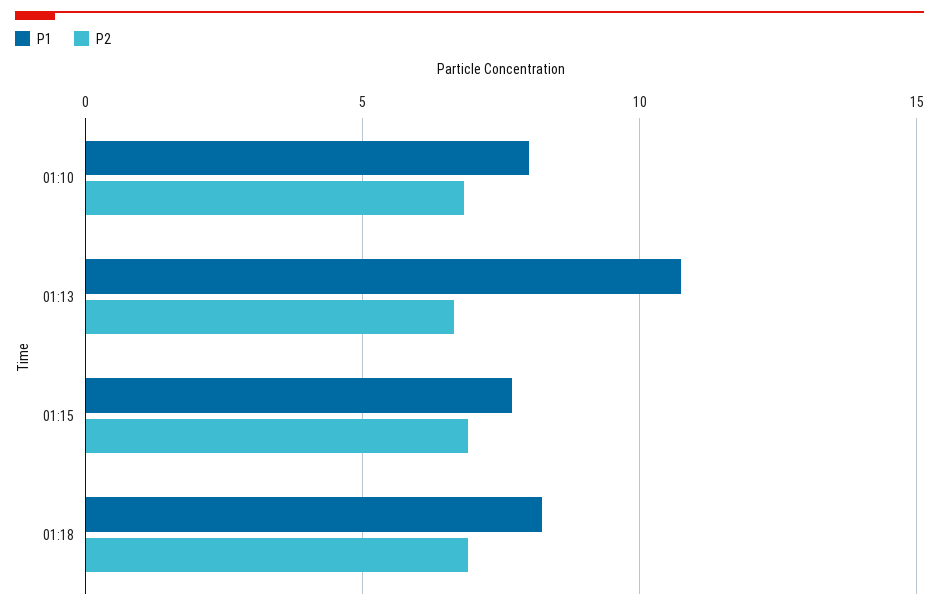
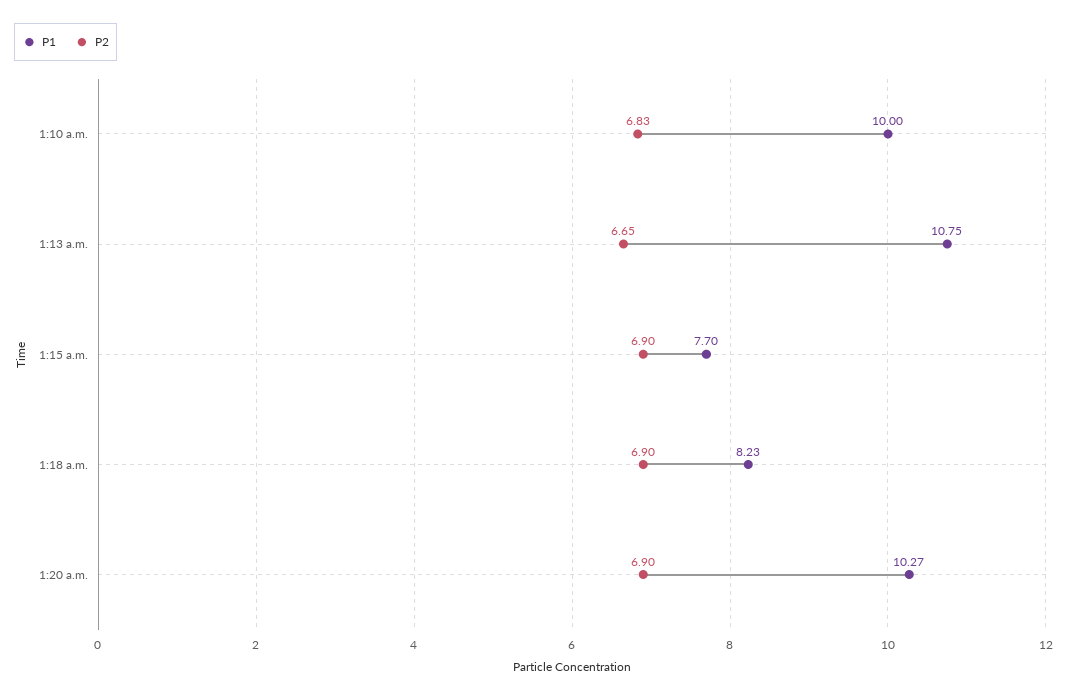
P1, 01:10: 8 -> 10
P1, 1:20 a.m.: none -> 10.27
P2, 1:20 a.m.: none -> 6.9

